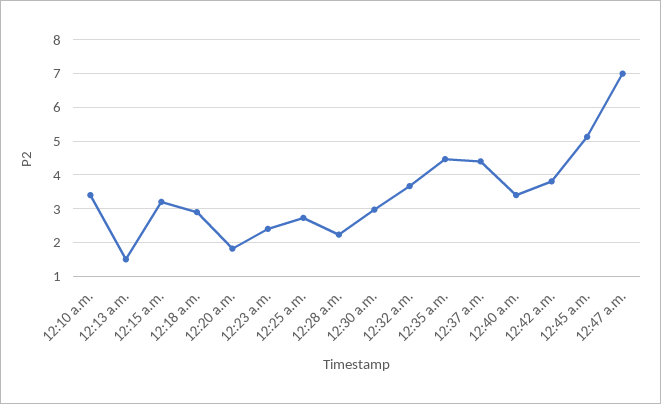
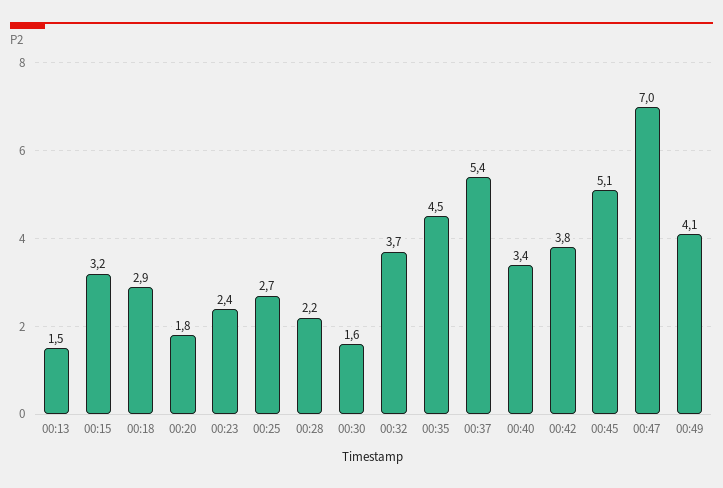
12:10 a.m.: 3.4 -> none
12:30 a.m.: 3 -> 1.6
12:37 a.m.: 4.4 -> 5.4
00:49: none -> 4.1

